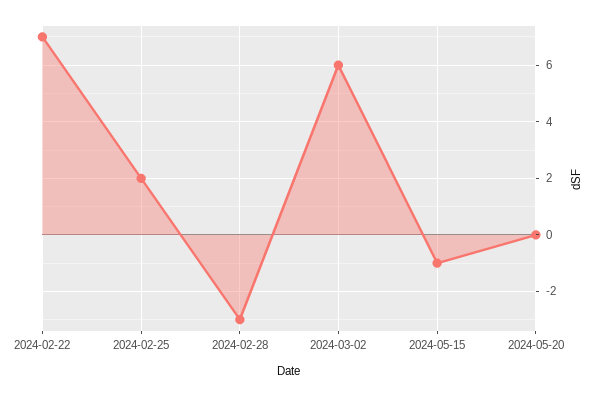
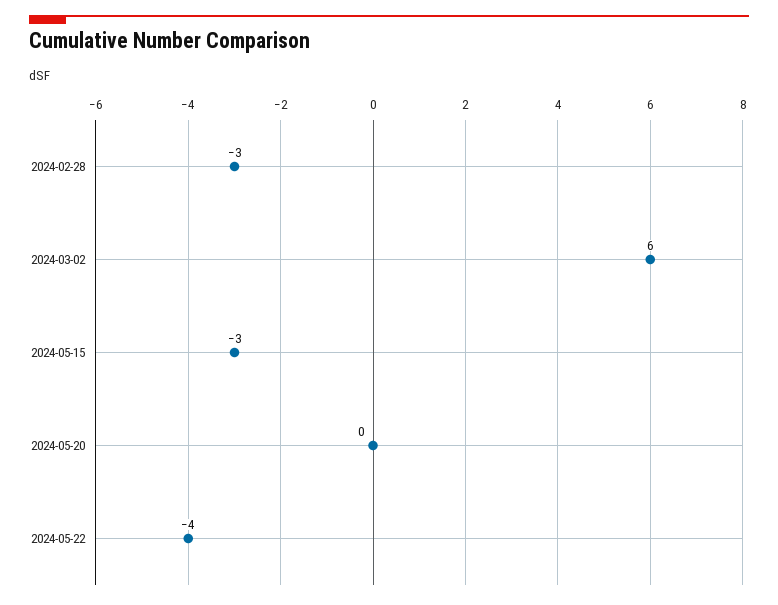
2024-02-22: 7 -> none
2024-02-25: 2 -> none
2024-05-15: -1 -> -3
2024-05-22: none -> -4

